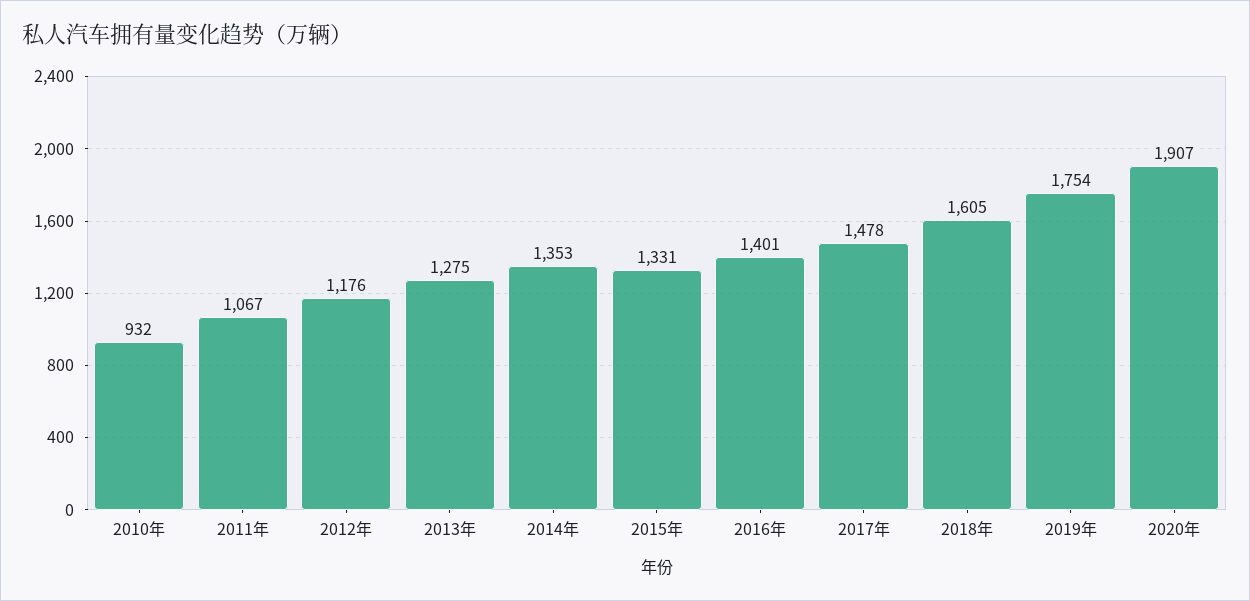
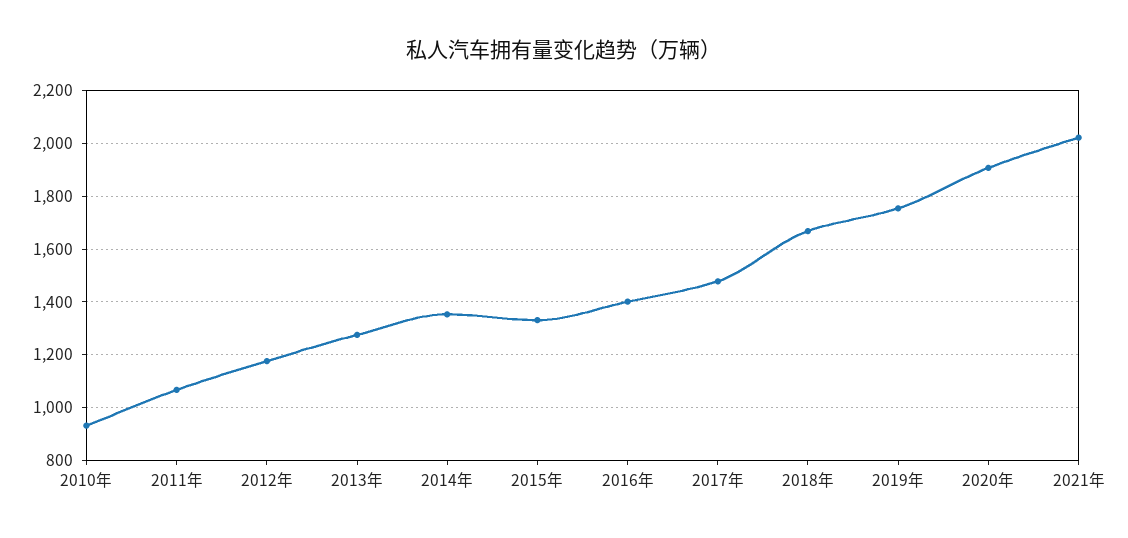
2018年: 1605 -> 1675
2021年: none -> 2025

